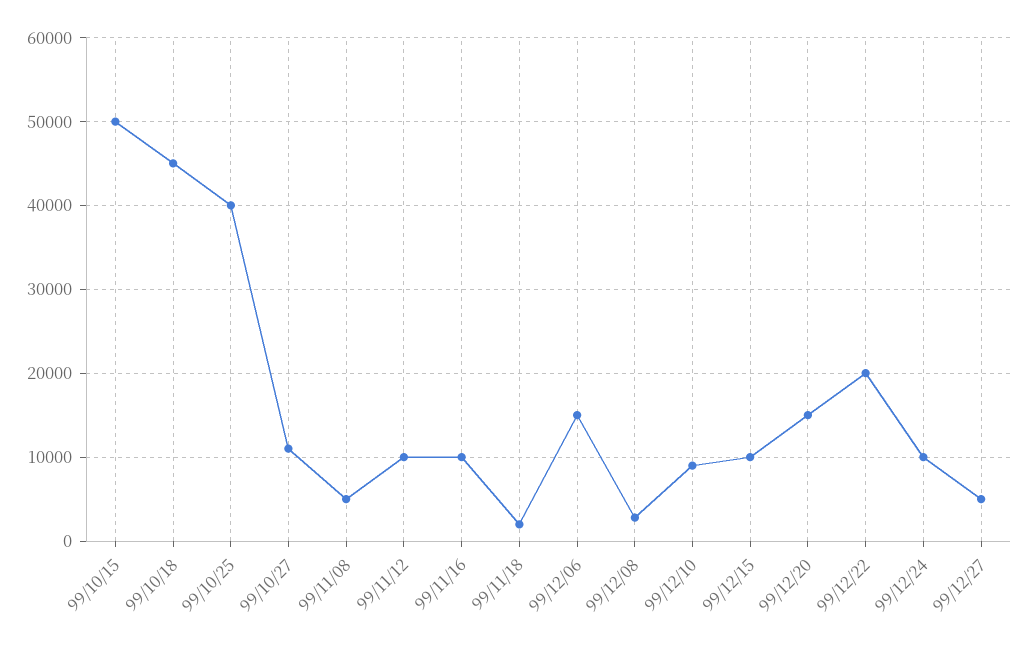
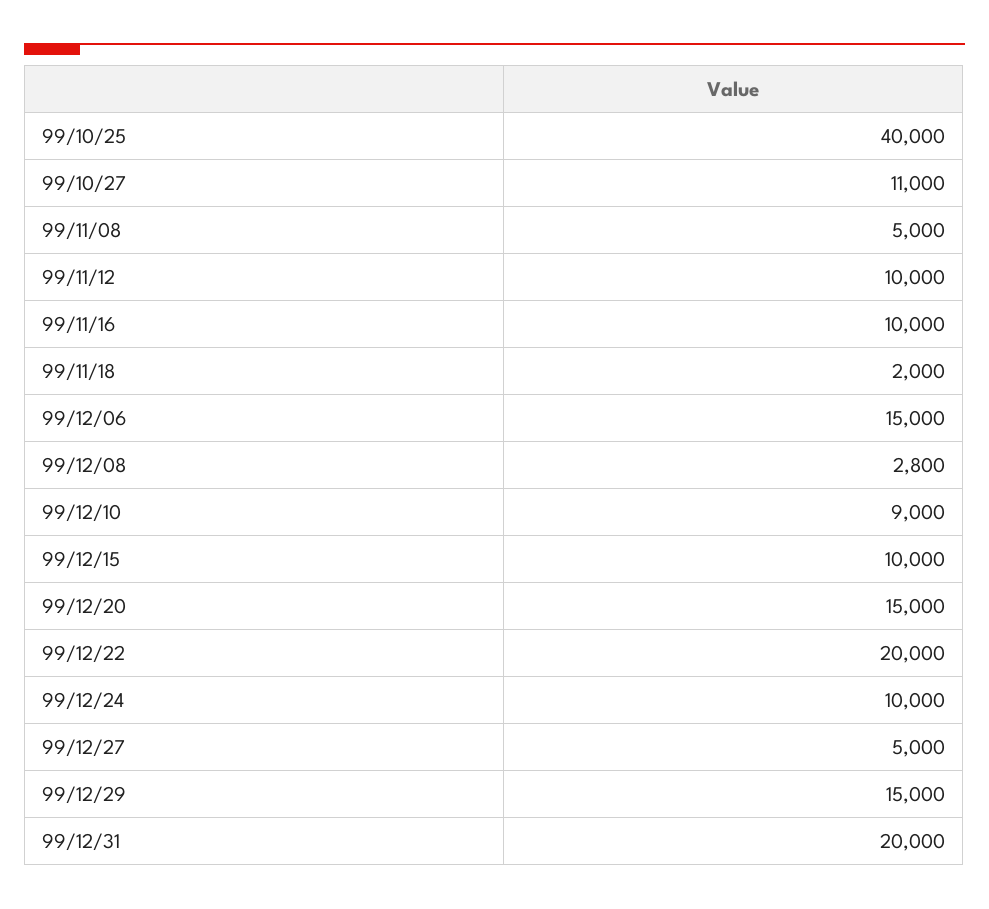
99/10/15: 50000 -> none
99/10/18: 45000 -> none
99/12/29: none -> 15000
99/12/31: none -> 20000

